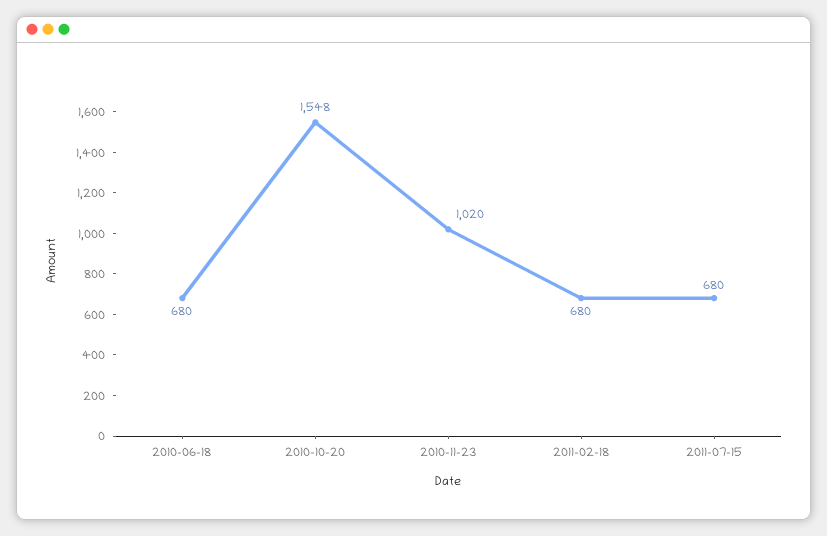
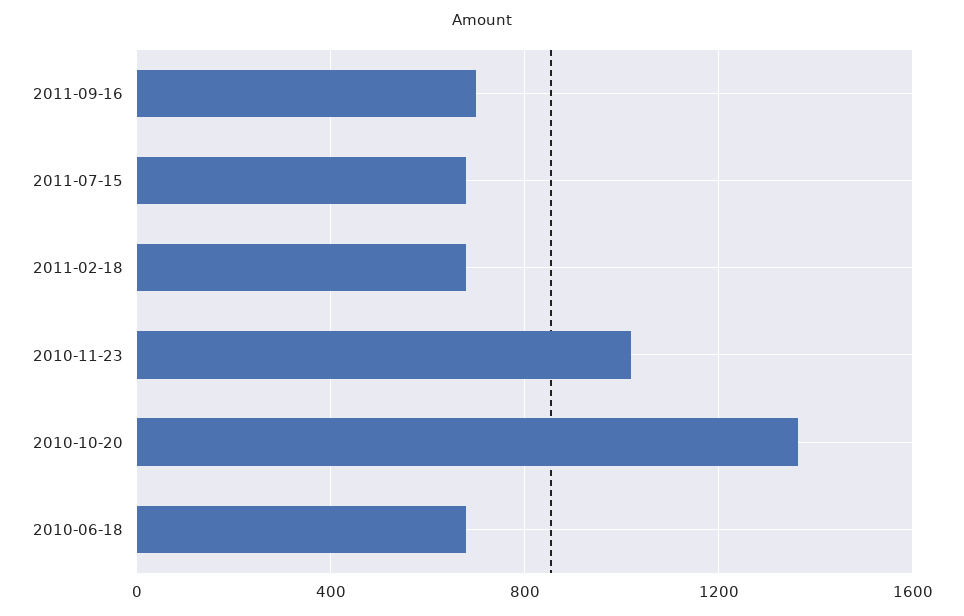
2010-10-20: 1548 -> 1350
2011-09-16: none -> 700

